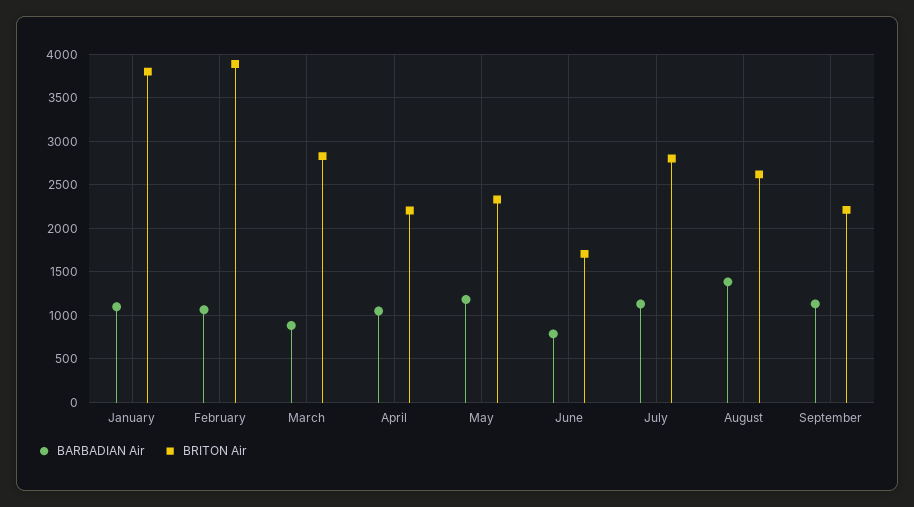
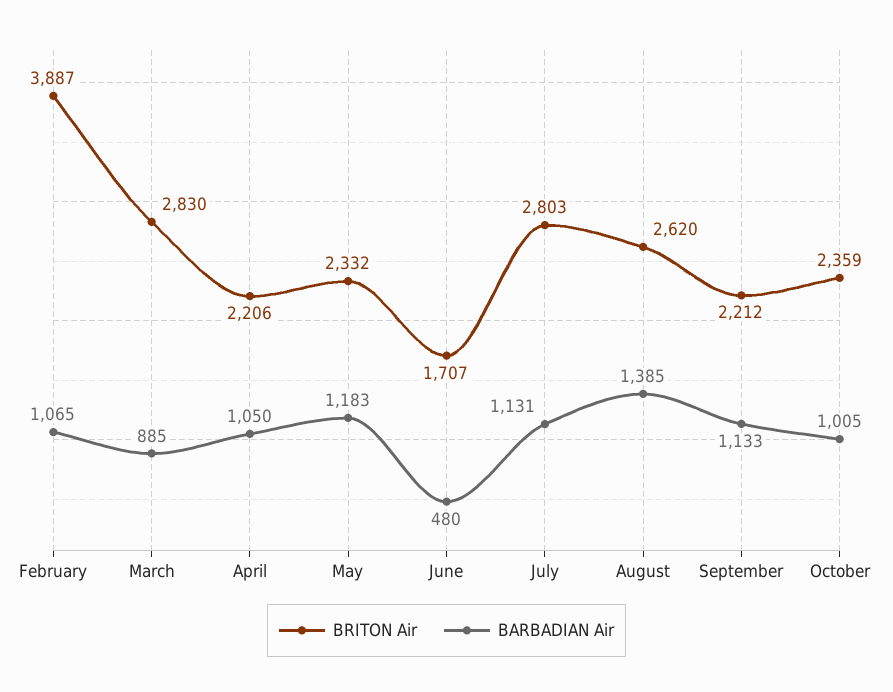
BARBADIAN Air, January: 1100 -> none
BRITON Air, January: 3800 -> none
BARBADIAN Air, June: 800 -> 480
BRITON Air, October: none -> 2359
BARBADIAN Air, October: none -> 1005

